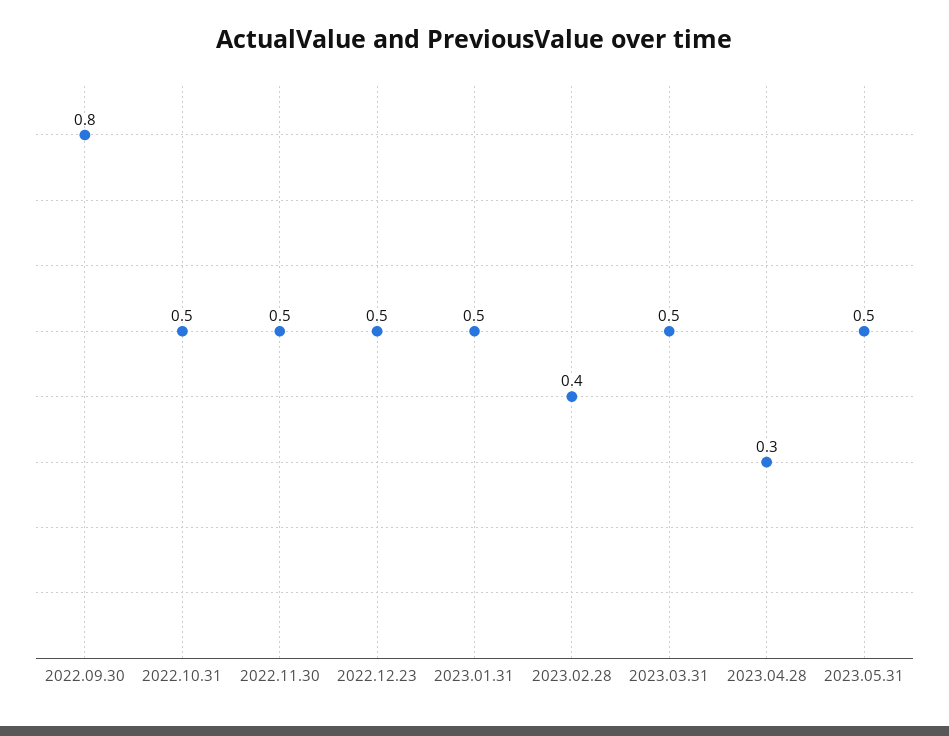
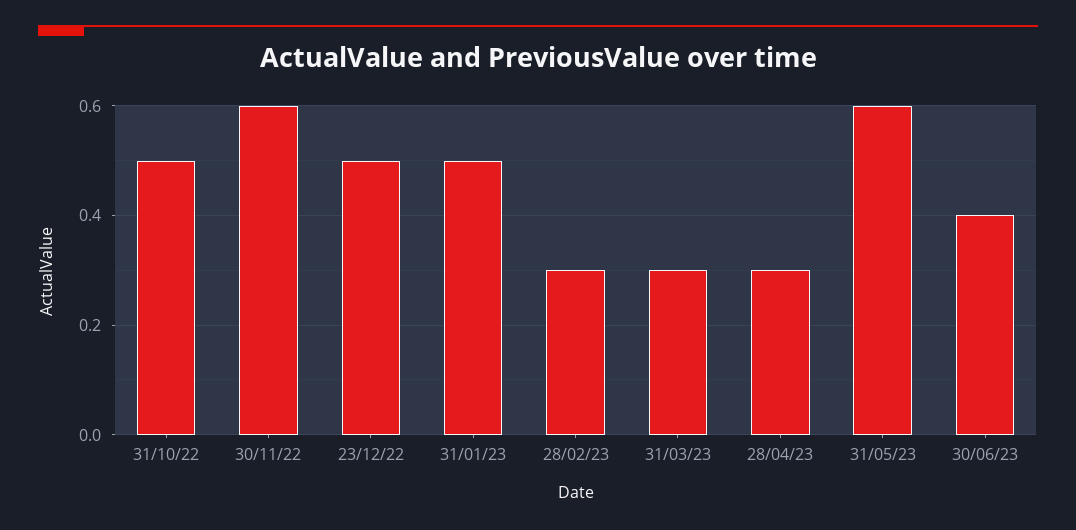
2022.09.30: 0.8 -> none
2022.11.30: 0.5 -> 0.6
2023.02.28: 0.4 -> 0.3
2023.03.31: 0.5 -> 0.3
2023.05.31: 0.5 -> 0.6
30/06/23: none -> 0.4

